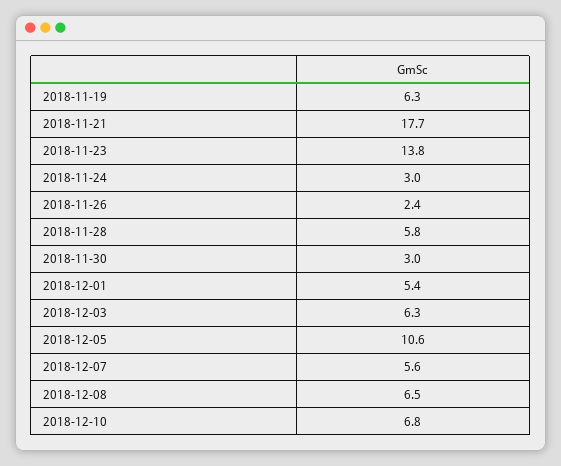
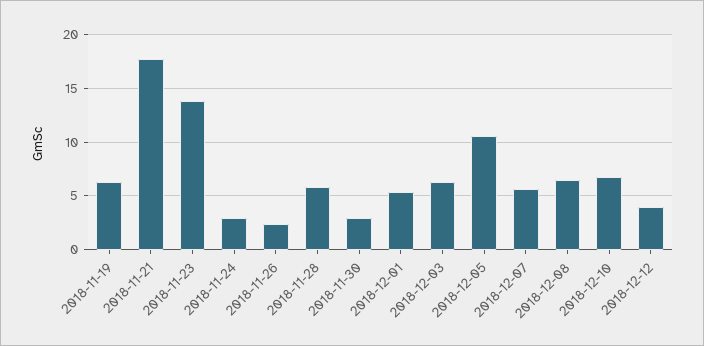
2018-12-12: none -> 4

